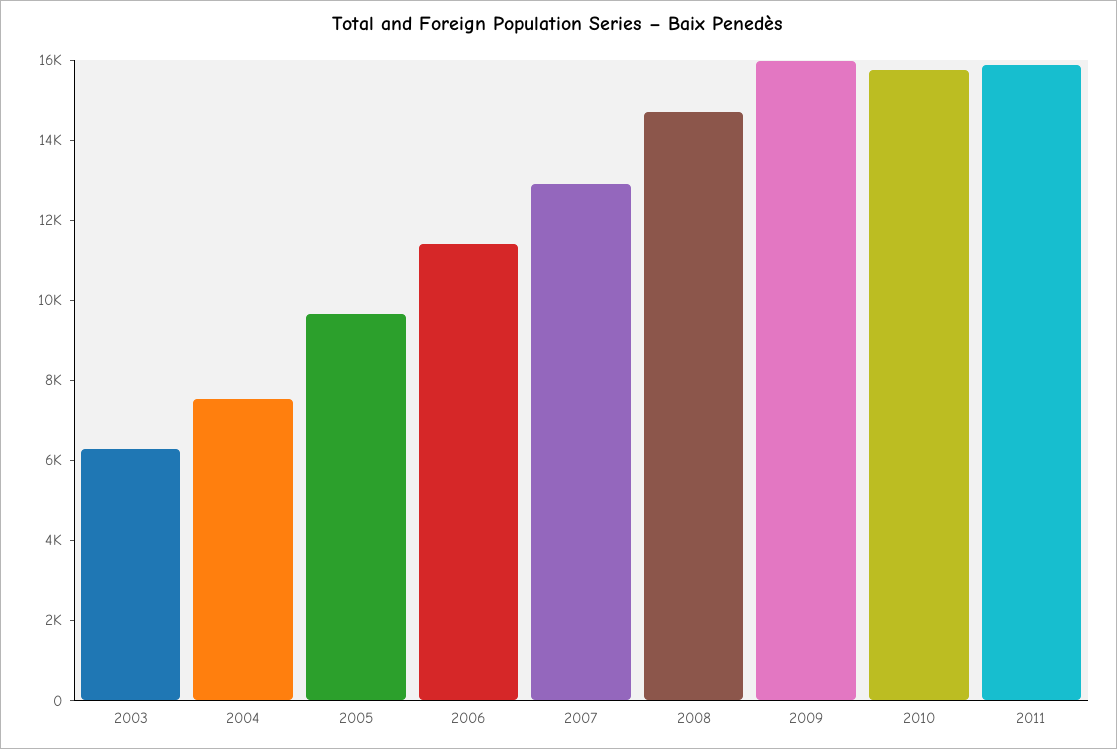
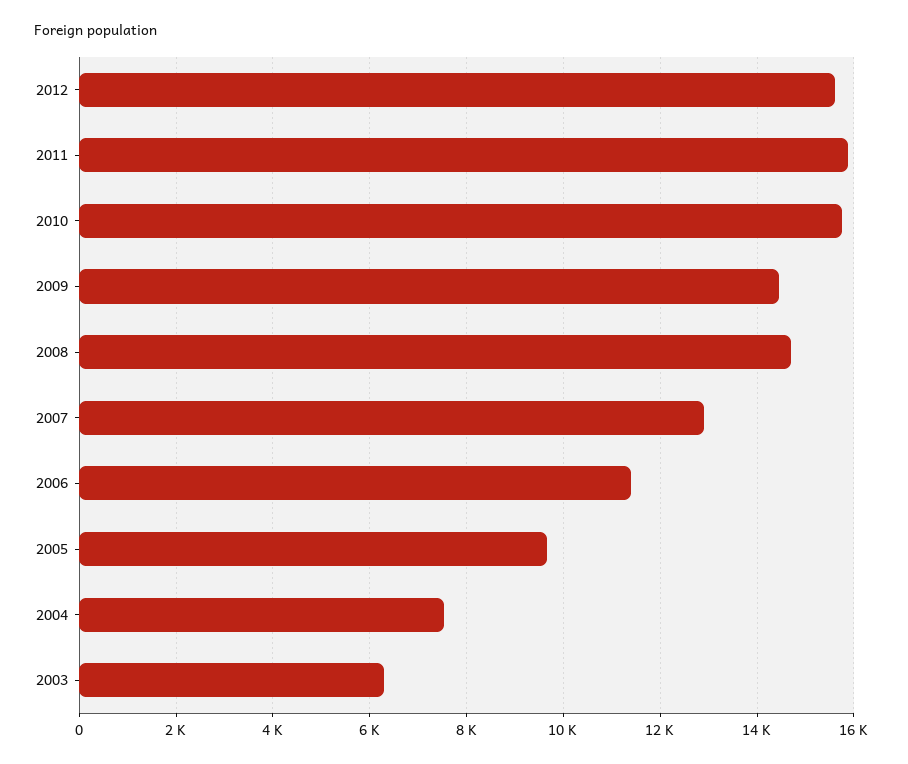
2009: 16000 -> 14400
2012: none -> 15600

